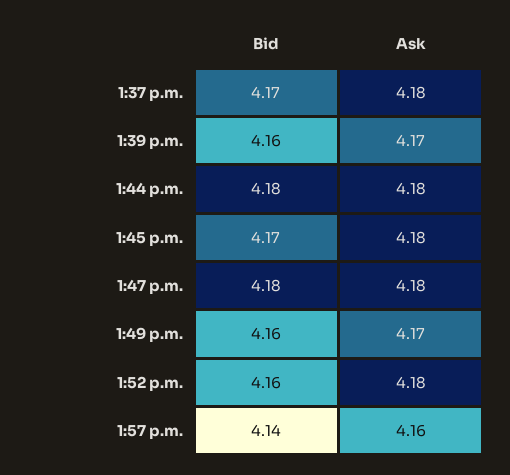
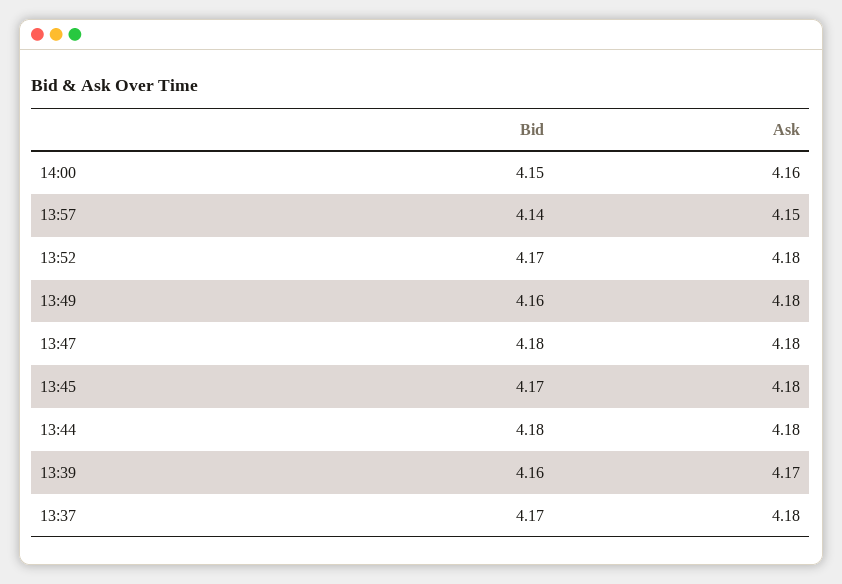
Ask, 1:49 p.m.: 4.17 -> 4.18
Bid, 1:52 p.m.: 4.16 -> 4.17
Ask, 1:57 p.m.: 4.16 -> 4.15
Bid, 14:00: none -> 4.15
Ask, 14:00: none -> 4.16

